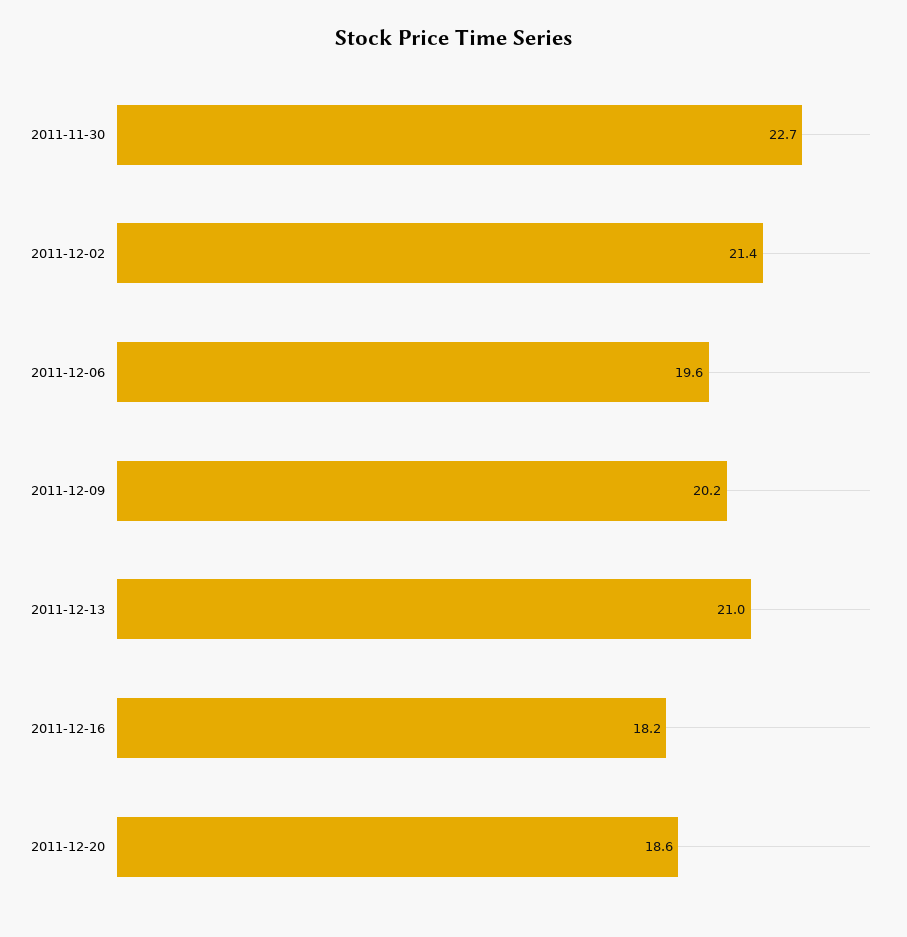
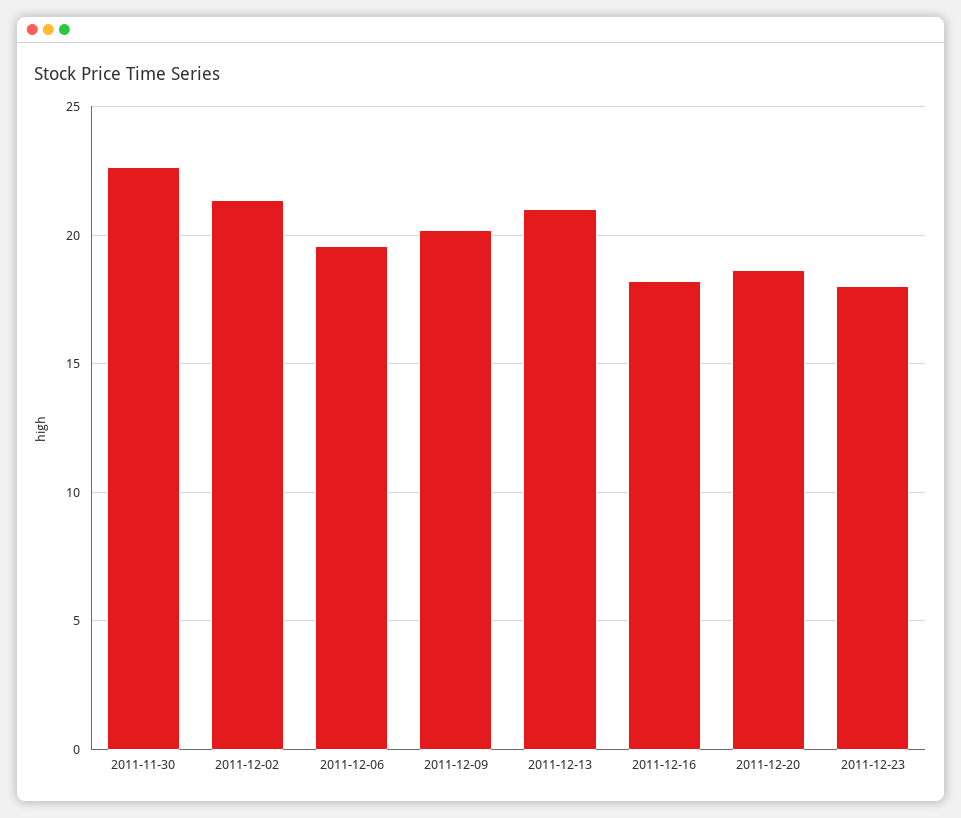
2011-12-23: none -> 18

